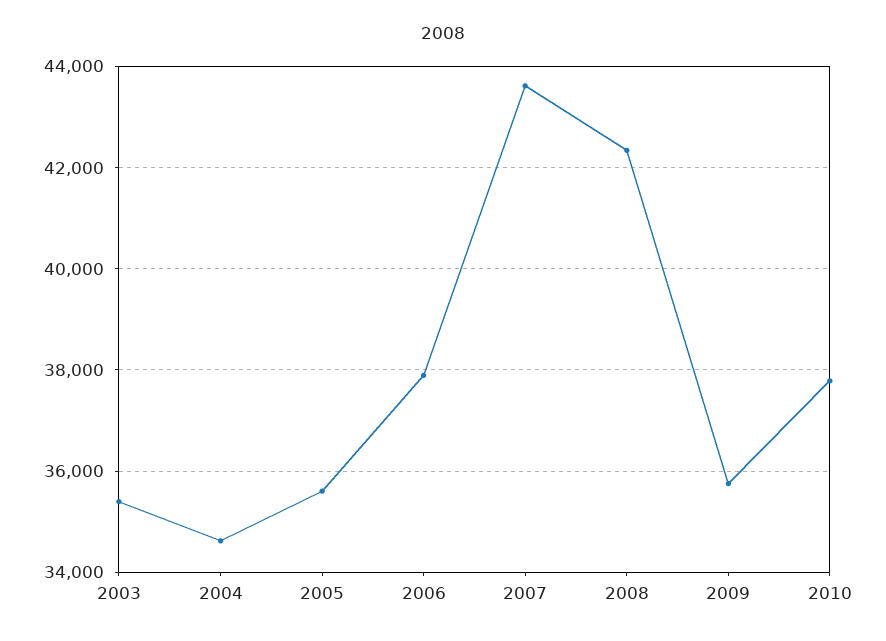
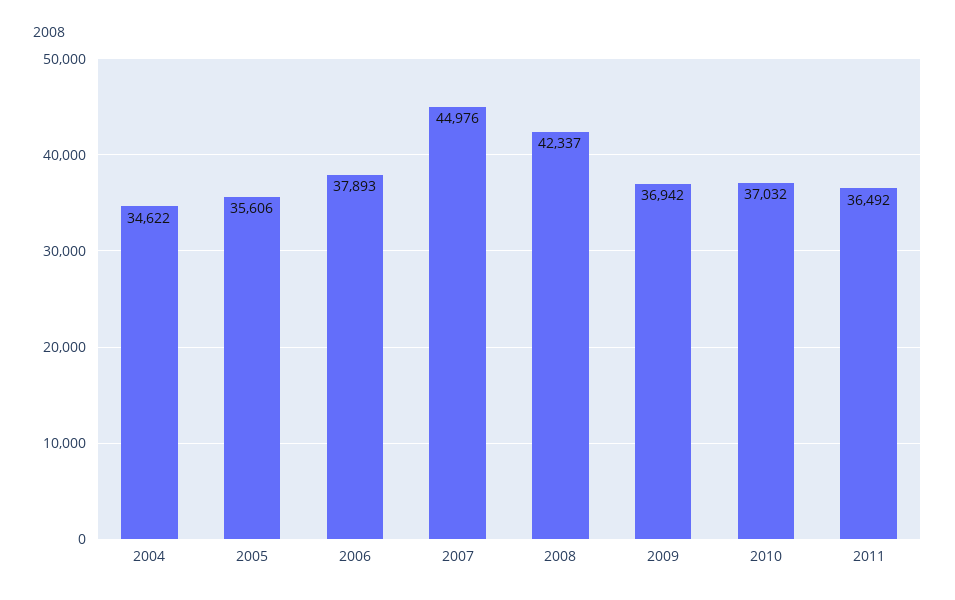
2003: 35400 -> none
2007: 43600 -> 44976
2009: 35800 -> 36942
2010: 37800 -> 37032
2011: none -> 36492

